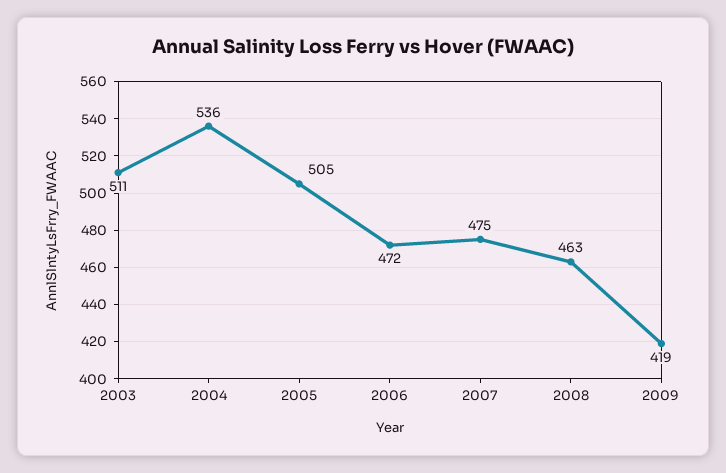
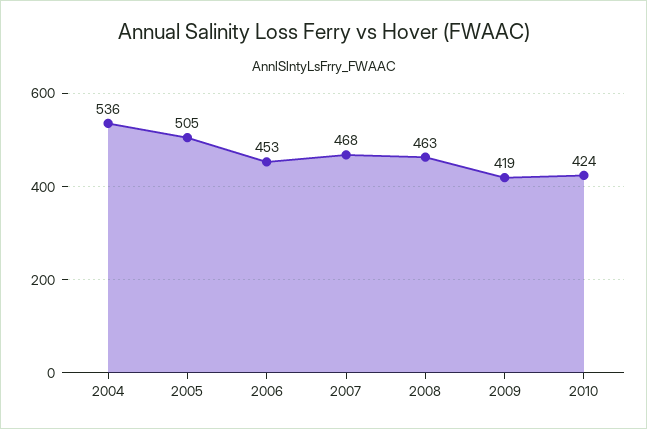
2003: 511 -> none
2006: 472 -> 453
2007: 475 -> 468
2010: none -> 424

